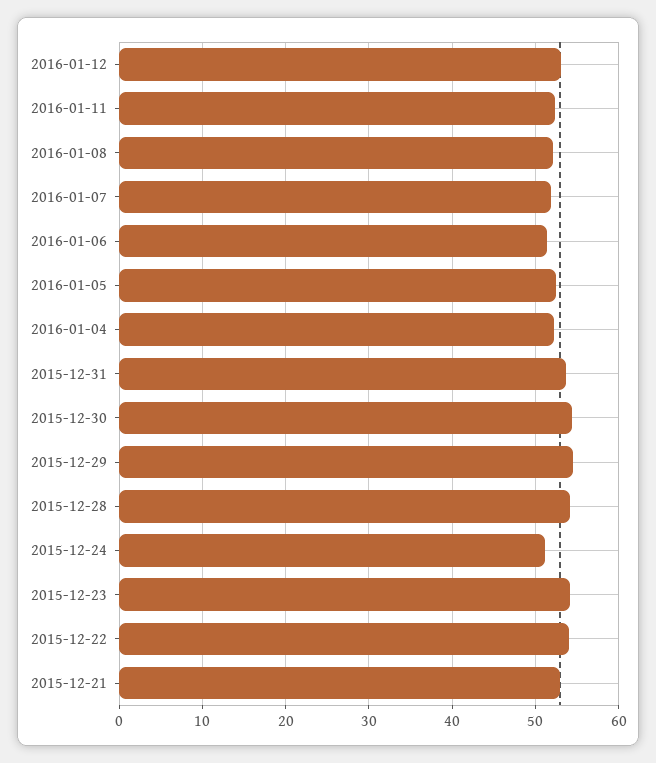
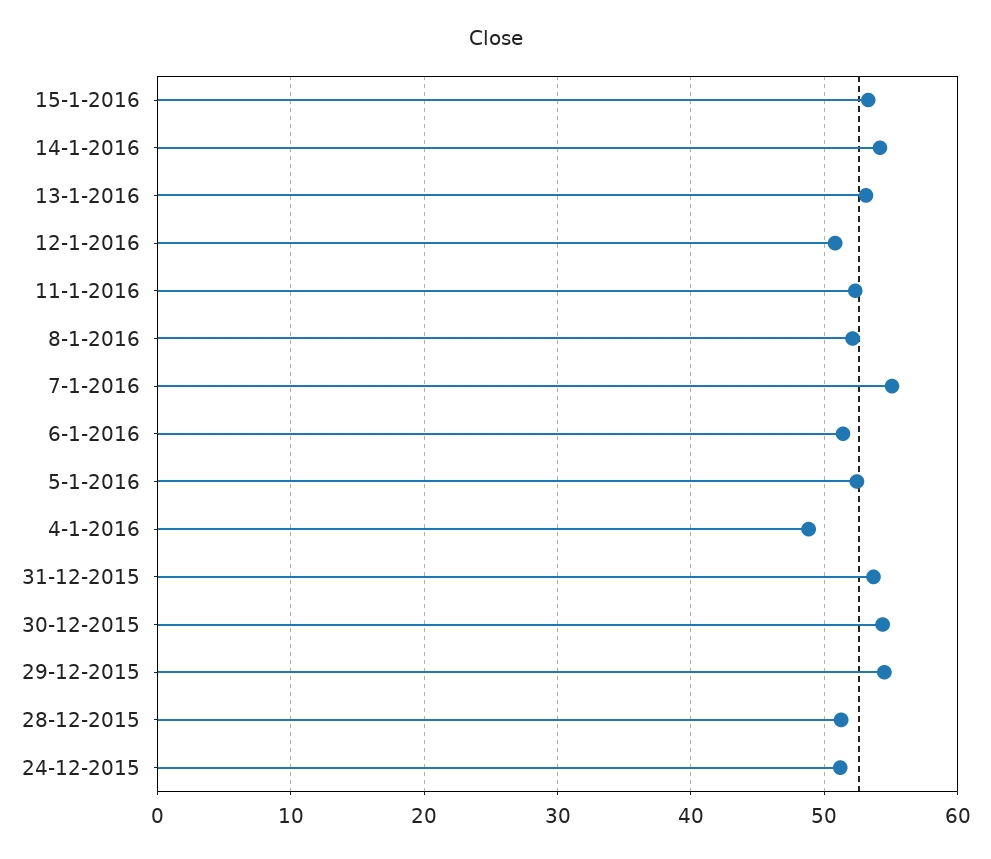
2016-01-12: 53 -> 51
2016-01-07: 52 -> 55
2016-01-04: 52 -> 49
2015-12-28: 54 -> 51
2015-12-23: 54 -> none
2015-12-22: 54 -> none
2015-12-21: 53 -> none
15-1-2016: none -> 53
14-1-2016: none -> 54
13-1-2016: none -> 53

